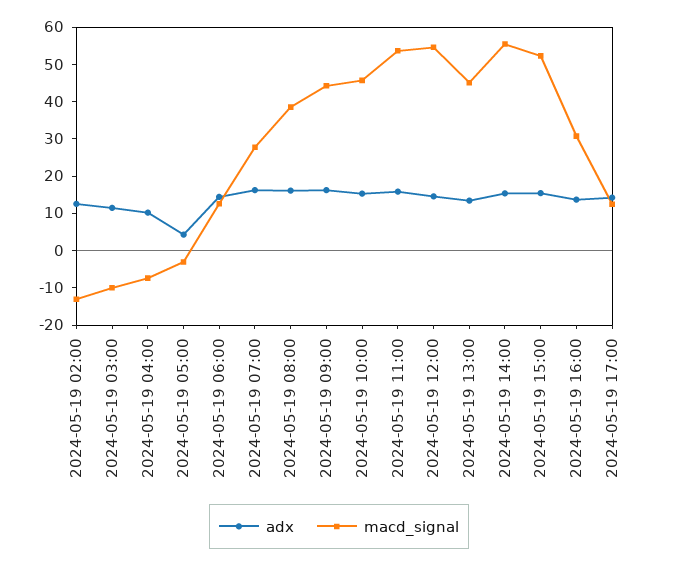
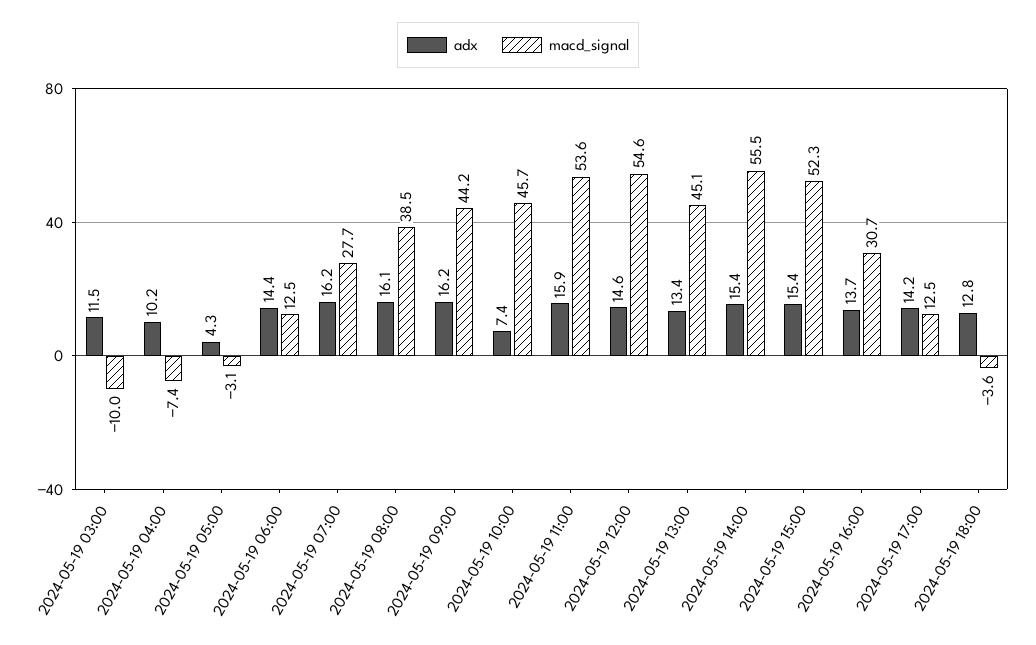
adx, 2024-05-19 02:00: 12.5 -> none
macd_signal, 2024-05-19 02:00: -12.5 -> none
adx, 2024-05-19 10:00: 15 -> 7.4
adx, 2024-05-19 18:00: none -> 12.8
macd_signal, 2024-05-19 18:00: none -> -3.6

